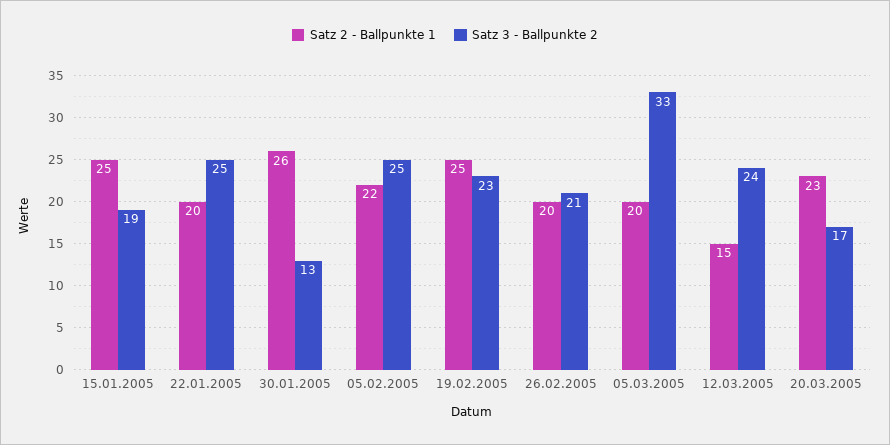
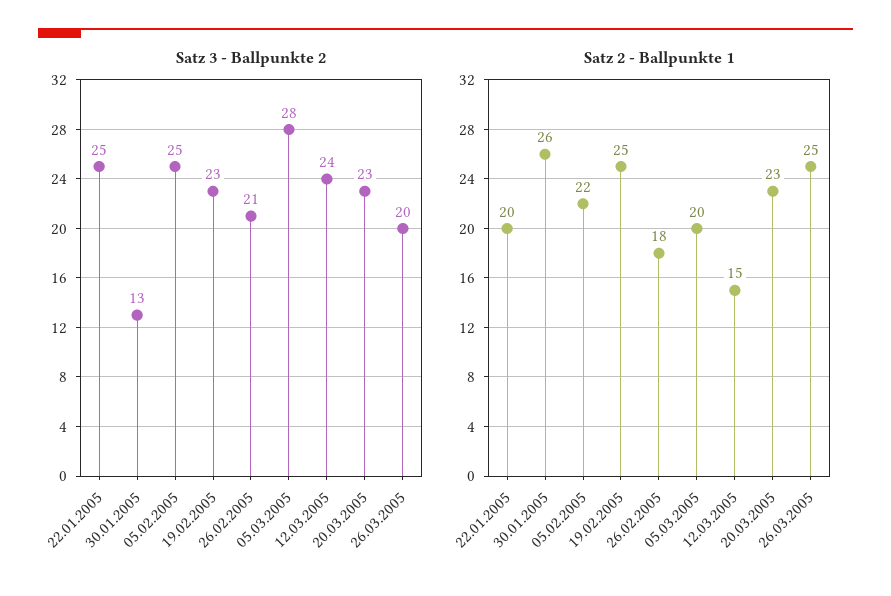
Satz 2 - Ballpunkte 1, 15.01.2005: 25 -> none
Satz 3 - Ballpunkte 2, 15.01.2005: 19 -> none
Satz 2 - Ballpunkte 1, 26.02.2005: 20 -> 18
Satz 3 - Ballpunkte 2, 05.03.2005: 33 -> 28
Satz 3 - Ballpunkte 2, 20.03.2005: 17 -> 23
Satz 3 - Ballpunkte 2, 26.03.2005: none -> 20
Satz 2 - Ballpunkte 1, 26.03.2005: none -> 25

